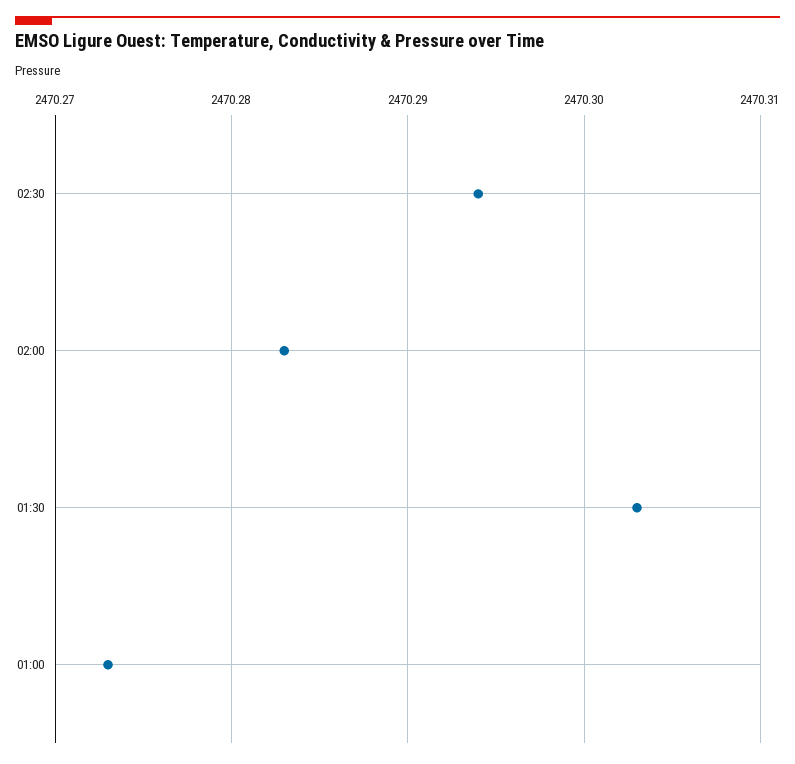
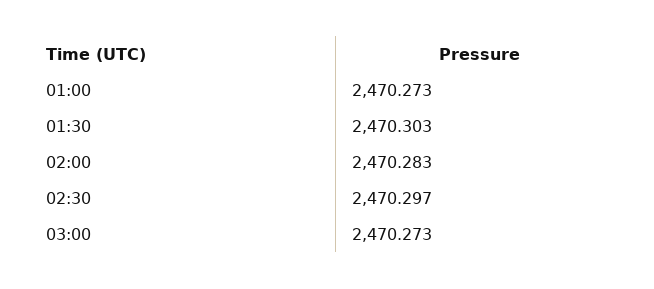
02:30: 2470.294 -> 2470.297
03:00: none -> 2470.273

